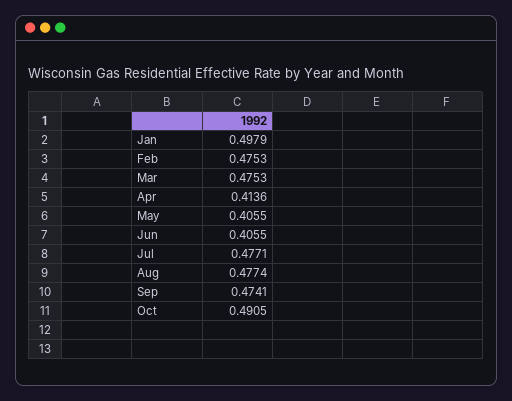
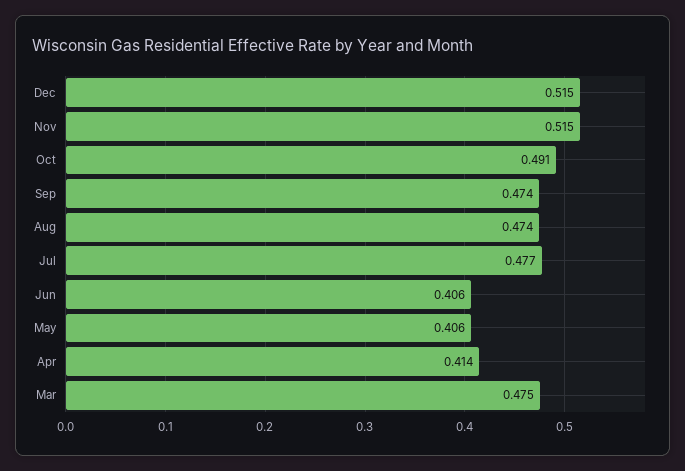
Jan: 0.4979 -> none
Feb: 0.4753 -> none
Aug: 0.4774 -> 0.474
Dec: none -> 0.515
Nov: none -> 0.515

